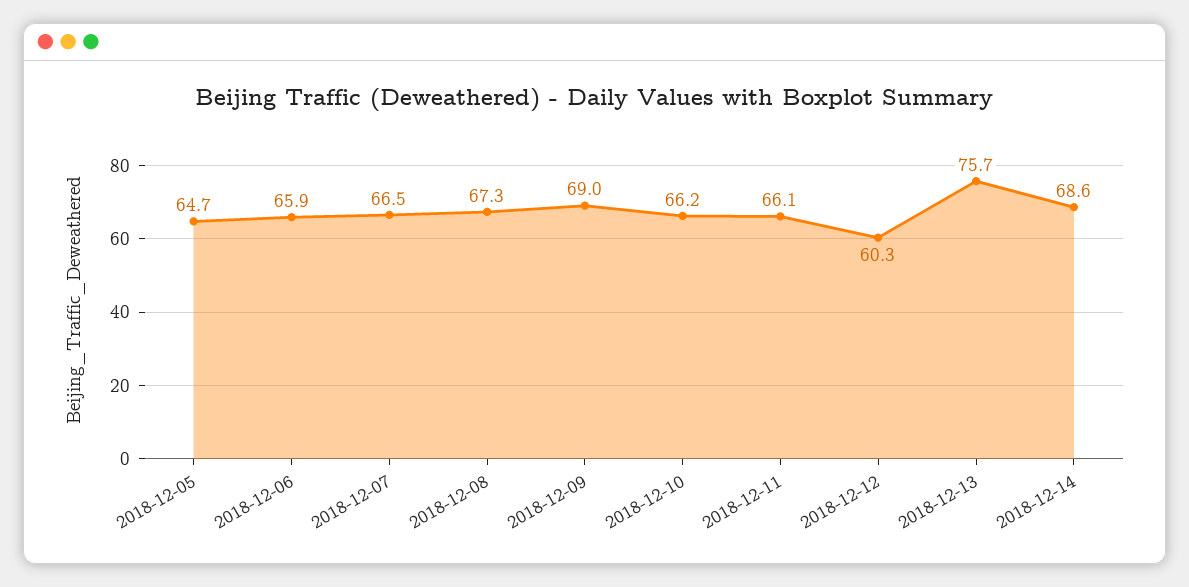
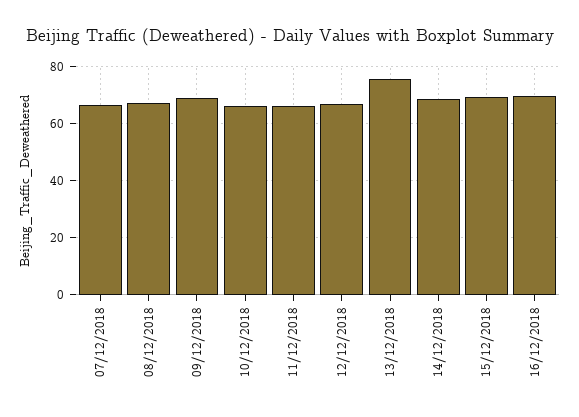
2018-12-05: 64.7 -> none
2018-12-06: 65.9 -> none
2018-12-12: 60.3 -> 67.5
15/12/2018: none -> 70
16/12/2018: none -> 70

